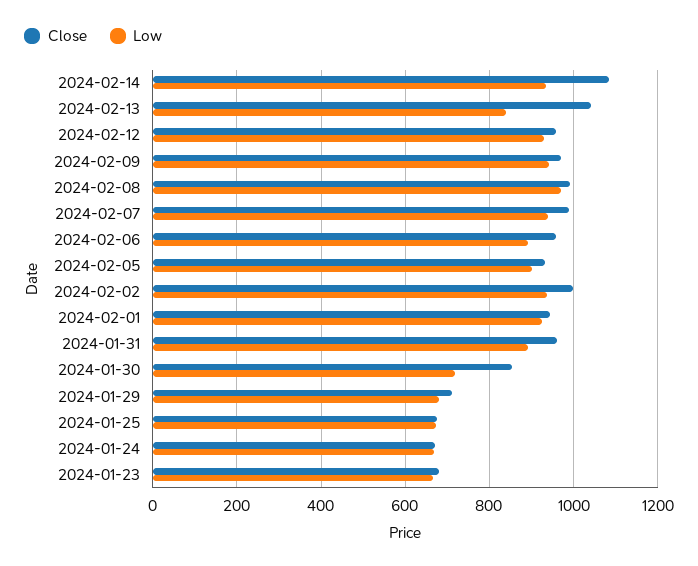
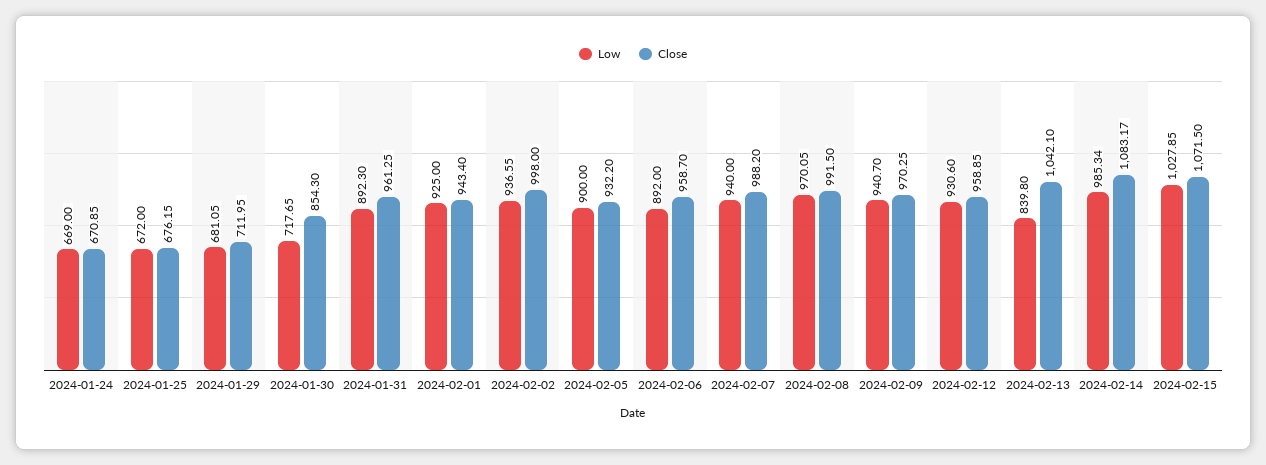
Low, 2024-02-14: 940 -> 985.34
Close, 2024-01-23: 680 -> none
Low, 2024-01-23: 660 -> none
Low, 2024-02-15: none -> 1027.85
Close, 2024-02-15: none -> 1071.5

